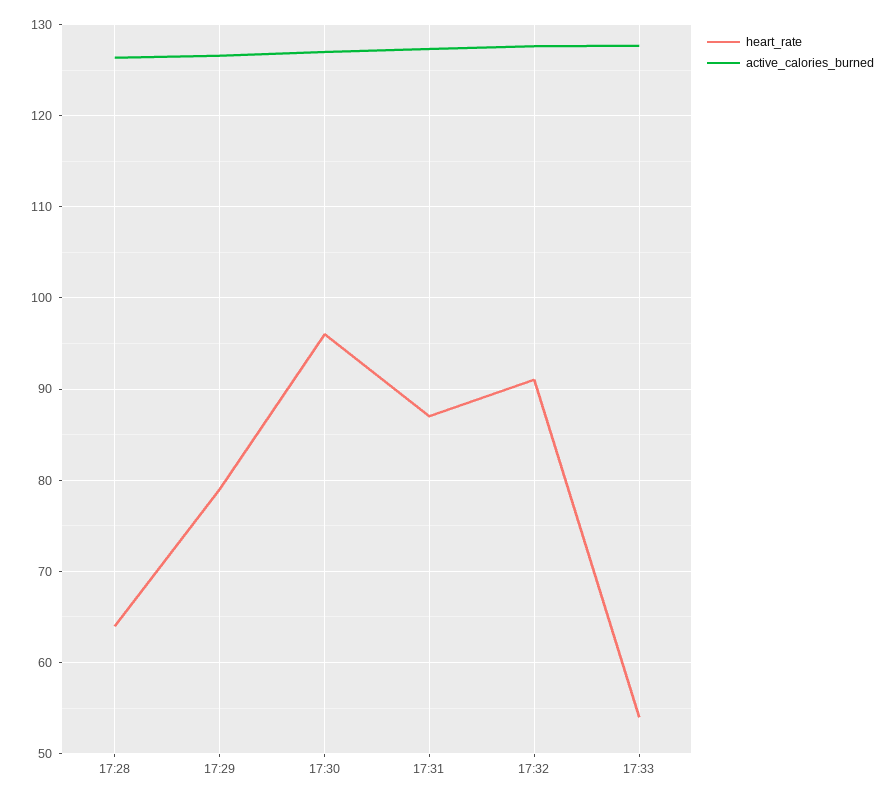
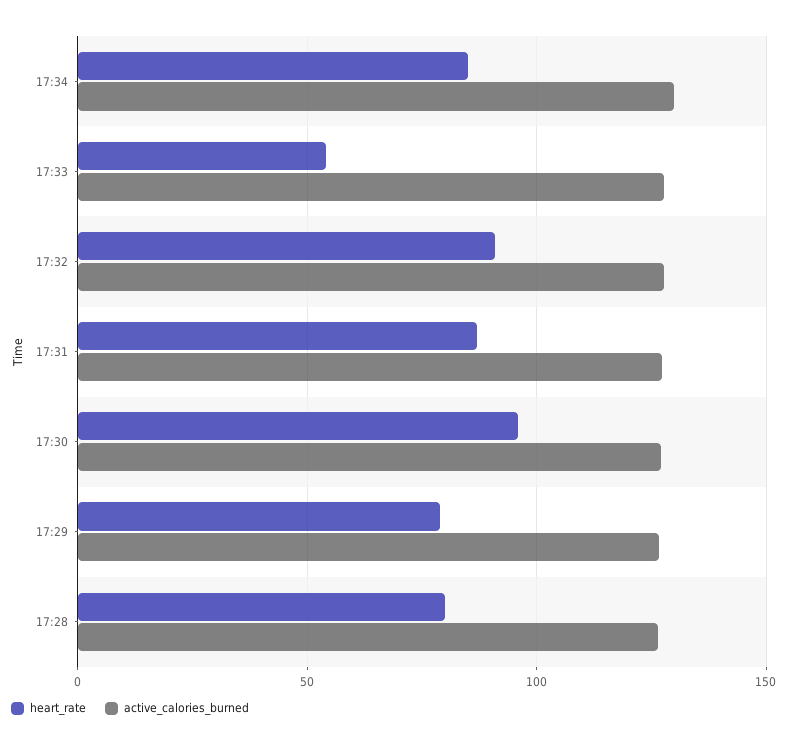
heart_rate, 17:28: 64 -> 80
heart_rate, 17:34: none -> 85
active_calories_burned, 17:34: none -> 130

